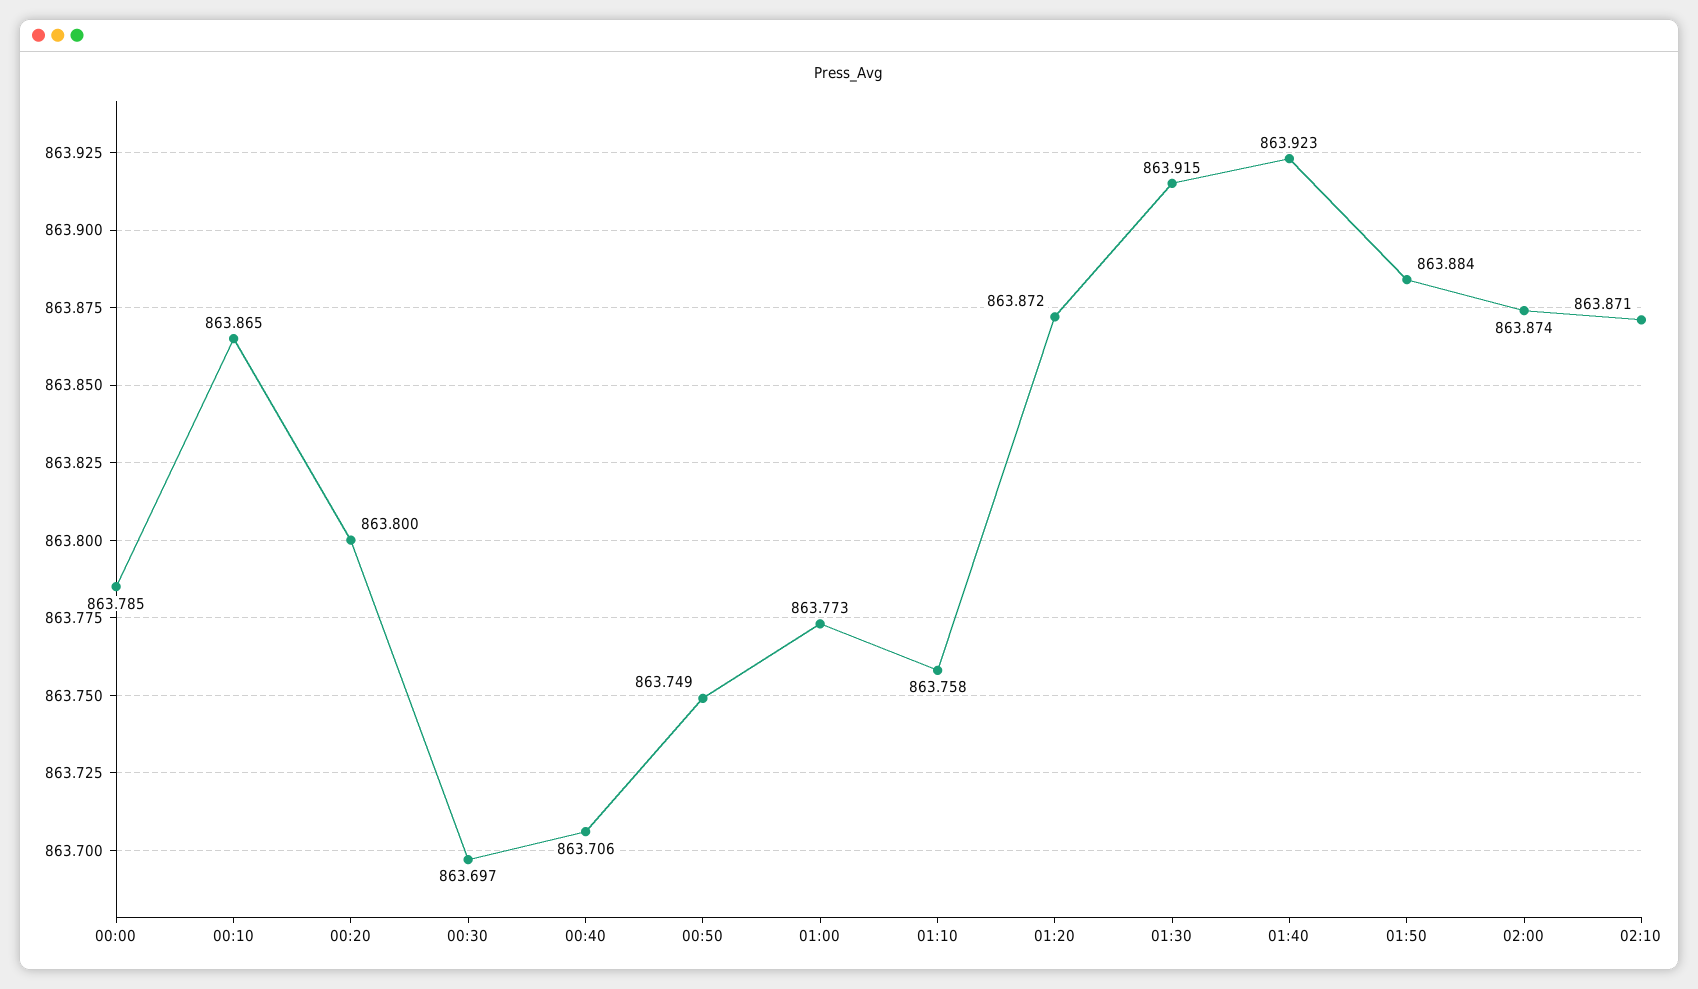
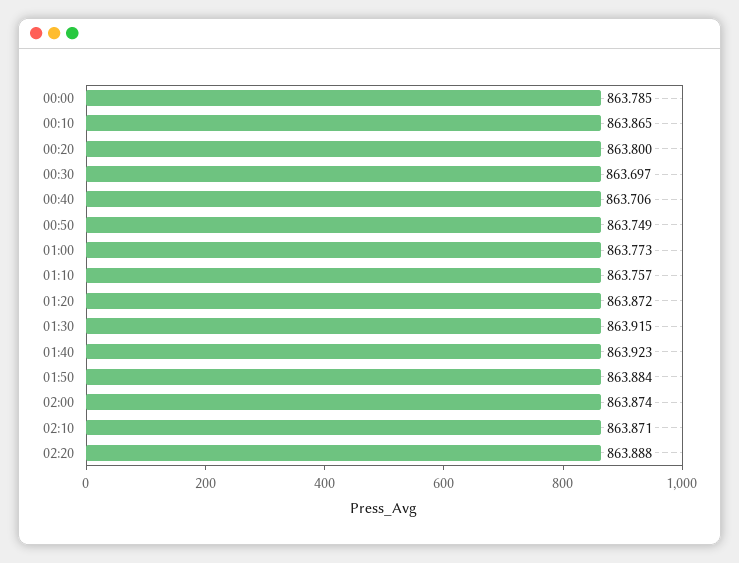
01:10: 863.758 -> 863.757
02:20: none -> 863.888

